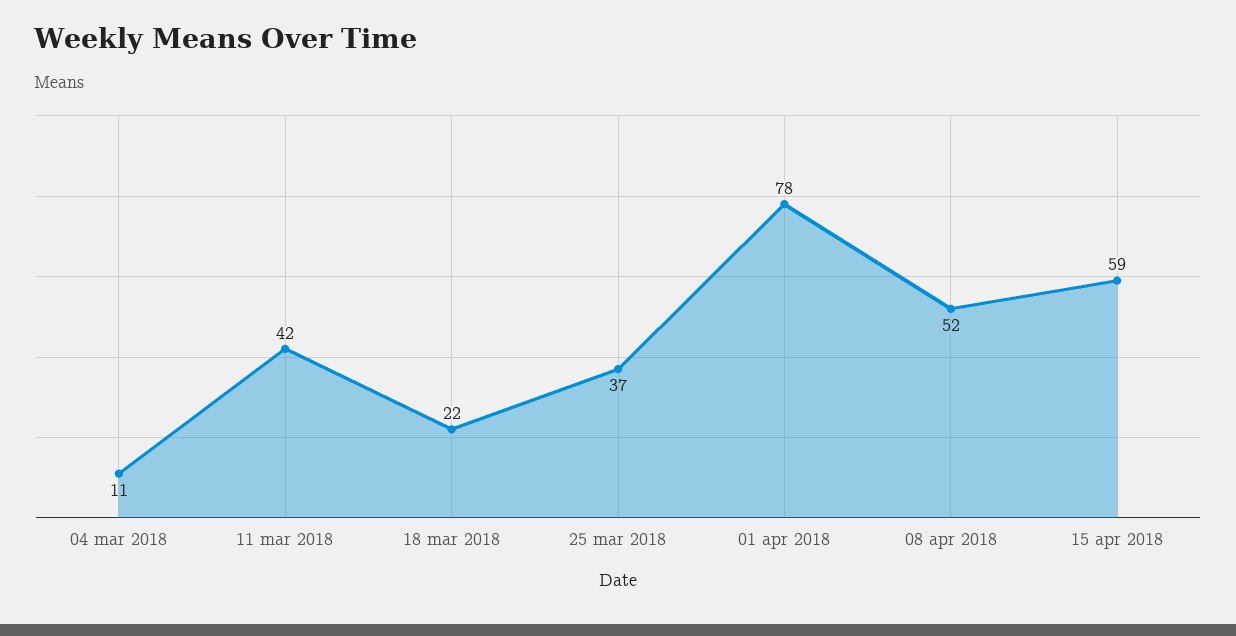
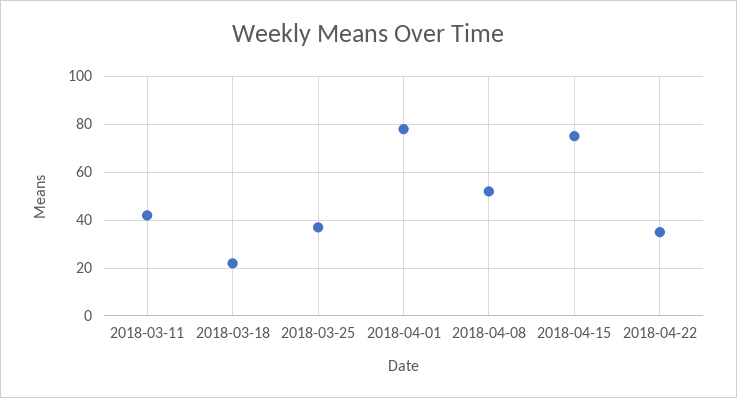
04 mar 2018: 11 -> none
15 apr 2018: 59 -> 75
2018-04-22: none -> 35

